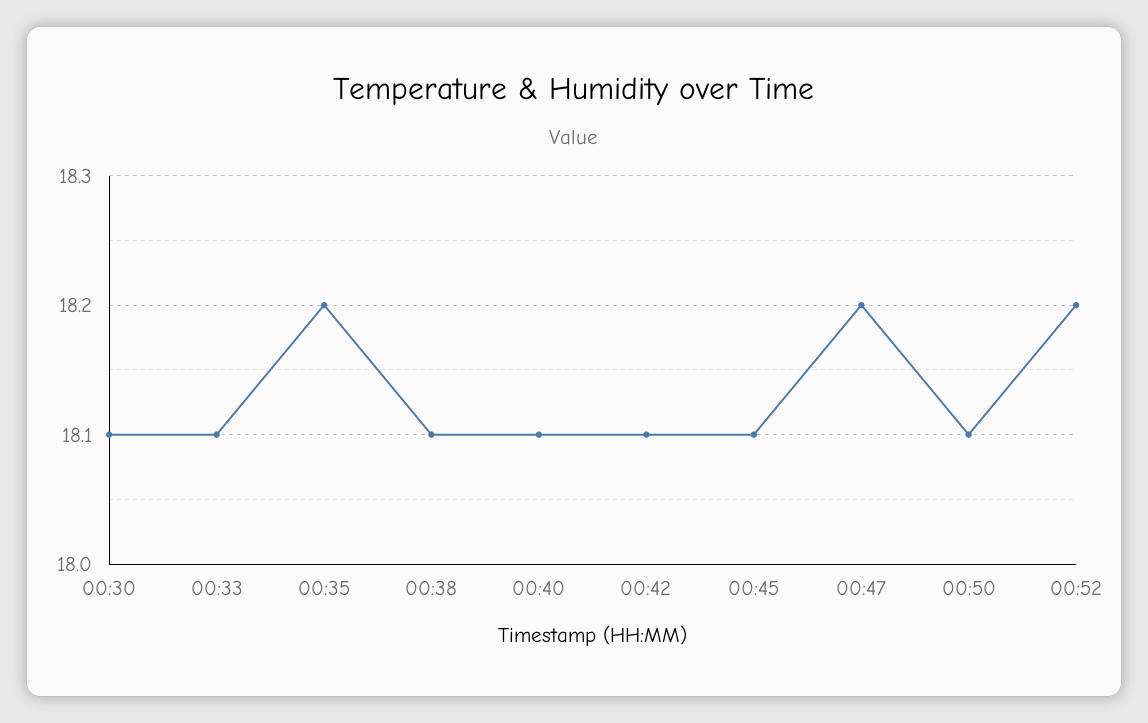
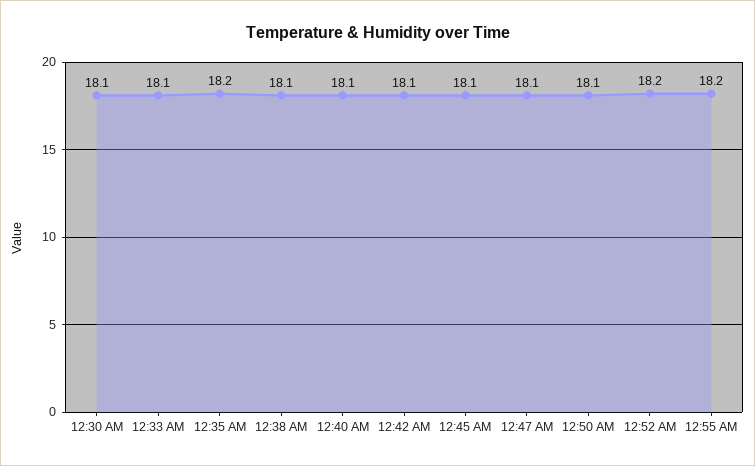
00:47: 18.2 -> 18.1
12:55 AM: none -> 18.2

